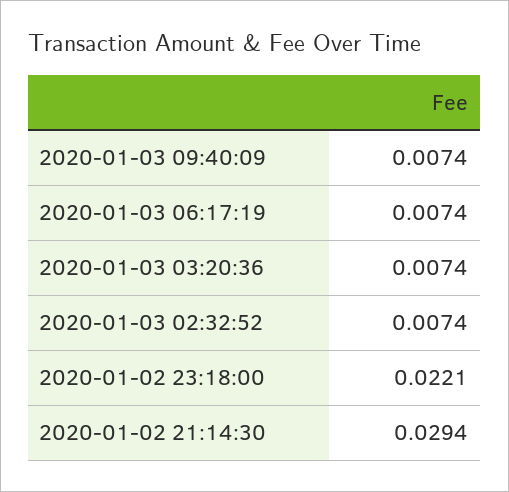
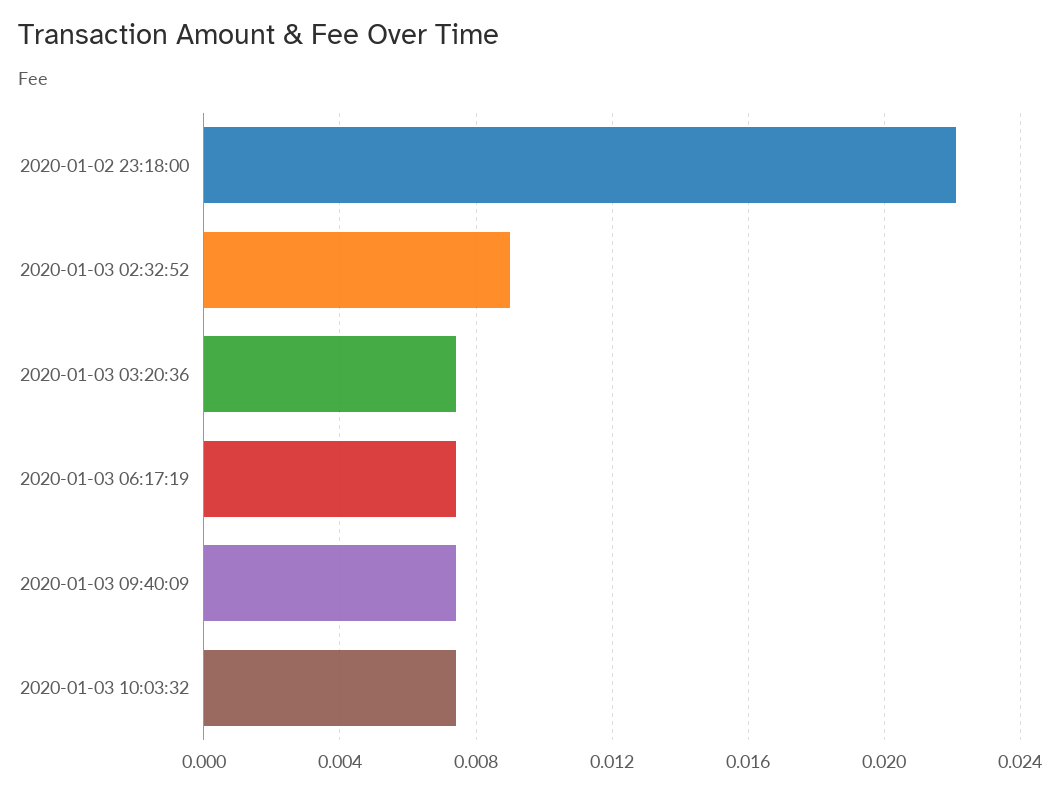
2020-01-03 02:32:52: 0.0074 -> 0.009
2020-01-02 21:14:30: 0.0294 -> none
2020-01-03 10:03:32: none -> 0.0075

